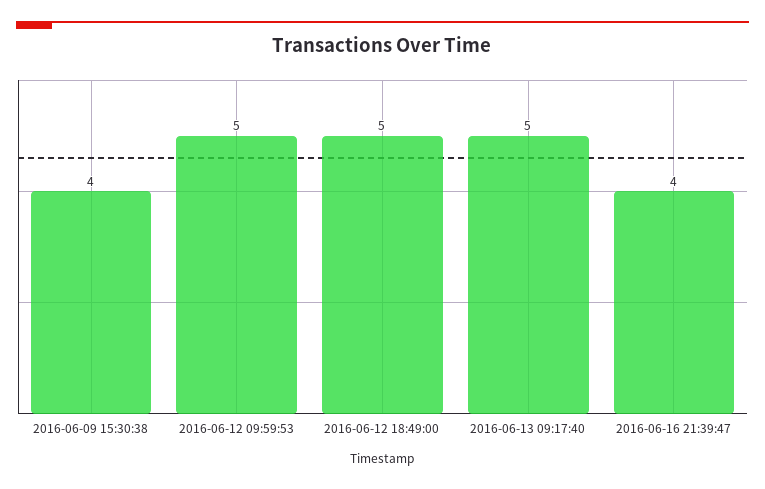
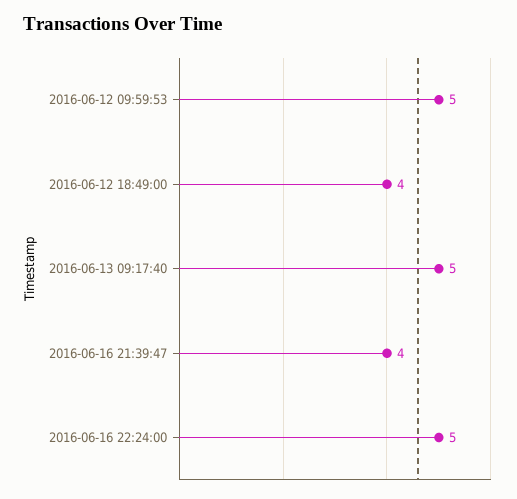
2016-06-09 15:30:38: 4 -> none
2016-06-12 18:49:00: 5 -> 4
2016-06-16 22:24:00: none -> 5

